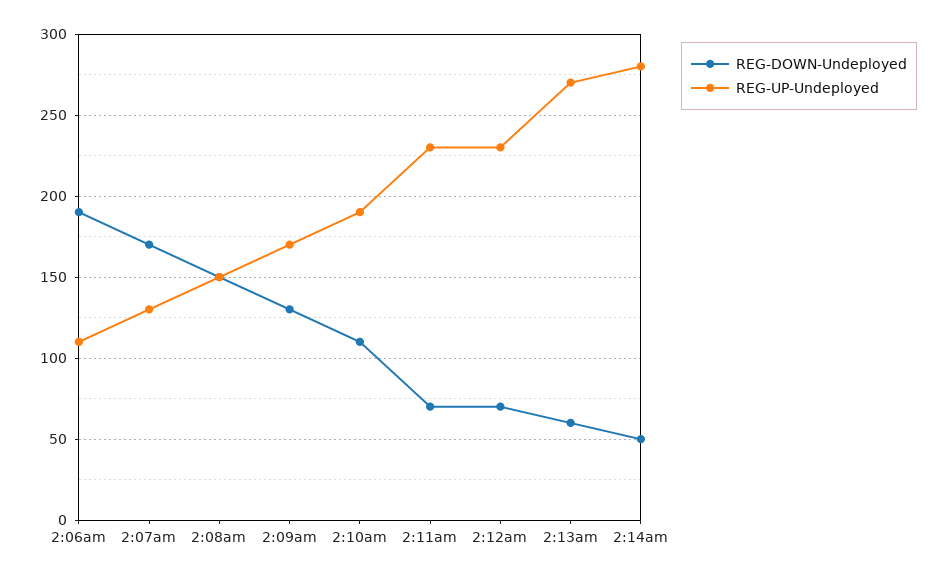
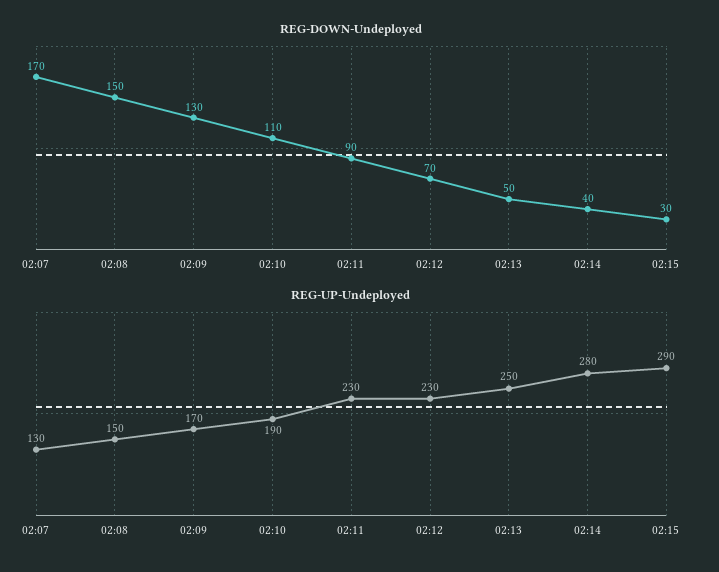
REG-DOWN-Undeployed, 2:06am: 190 -> none
REG-UP-Undeployed, 2:06am: 110 -> none
REG-DOWN-Undeployed, 2:11am: 70 -> 90
REG-DOWN-Undeployed, 2:13am: 60 -> 50
REG-UP-Undeployed, 2:13am: 270 -> 250
REG-DOWN-Undeployed, 2:14am: 50 -> 40
REG-DOWN-Undeployed, 02:15: none -> 30
REG-UP-Undeployed, 02:15: none -> 290

